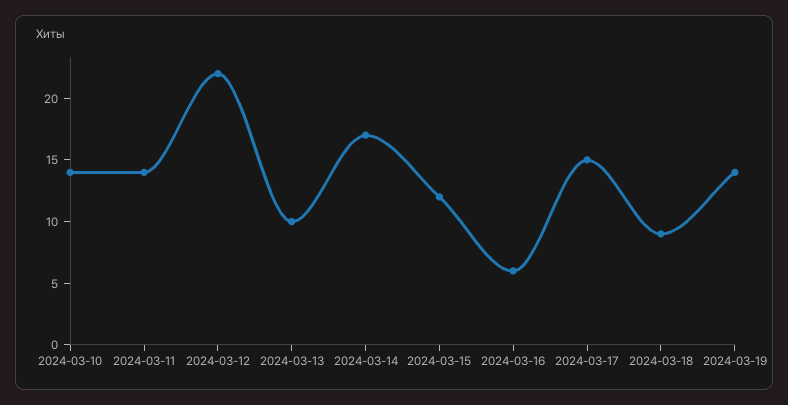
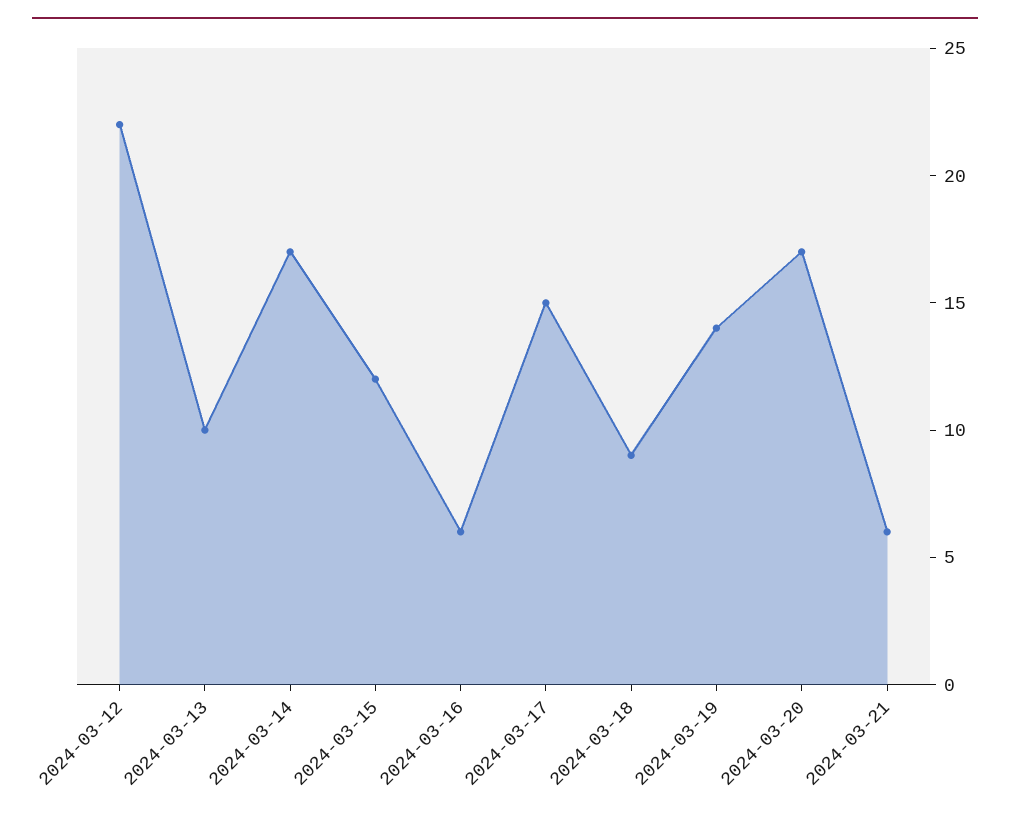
2024-03-10: 14 -> none
2024-03-11: 14 -> none
2024-03-20: none -> 17
2024-03-21: none -> 6

